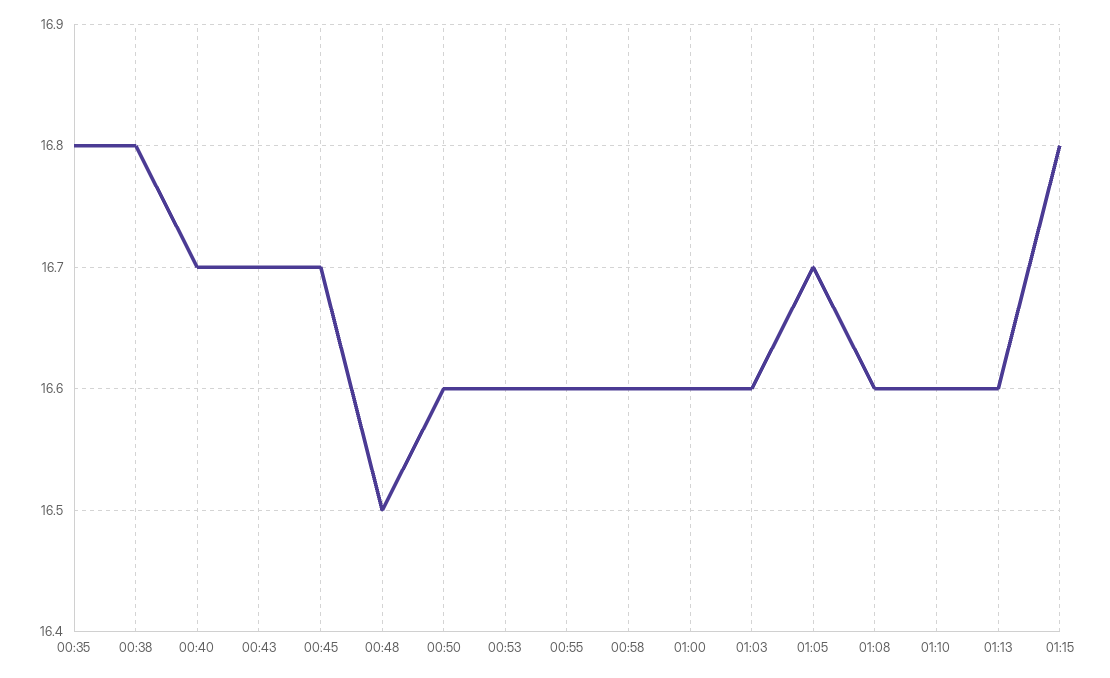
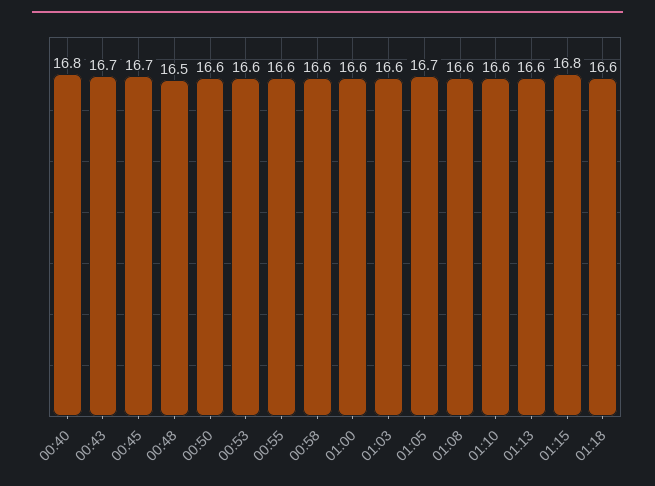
00:35: 16.8 -> none
00:38: 16.8 -> none
00:40: 16.7 -> 16.8
01:18: none -> 16.6

